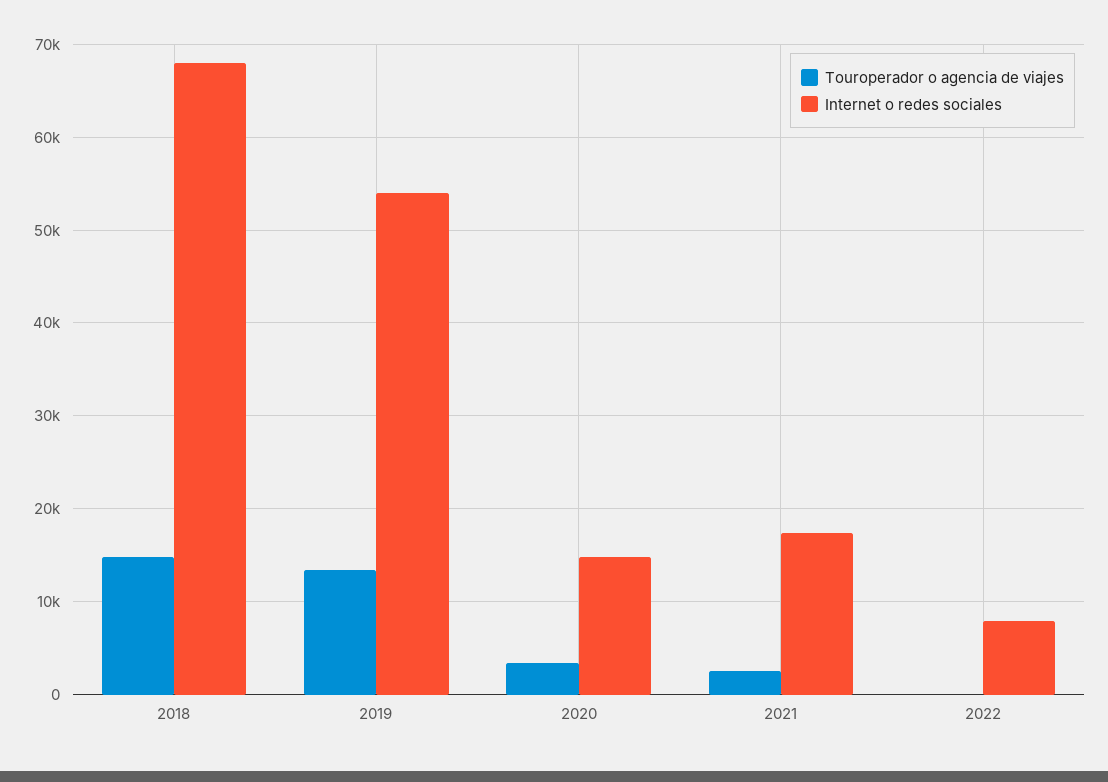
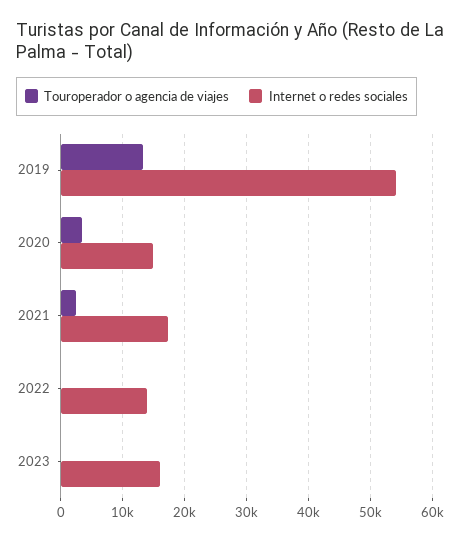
Touroperador o agencia de viajes, 2018: 15000 -> none
Internet o redes sociales, 2018: 68000 -> none
Internet o redes sociales, 2022: 8000 -> 14000
Touroperador o agencia de viajes, 2023: none -> 0
Internet o redes sociales, 2023: none -> 16000

